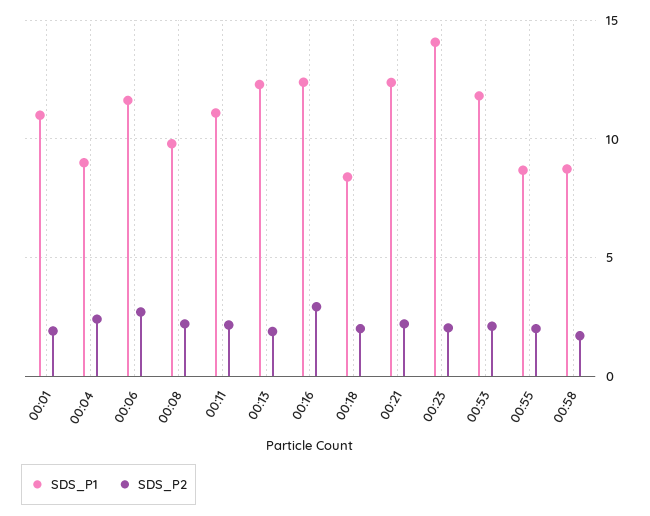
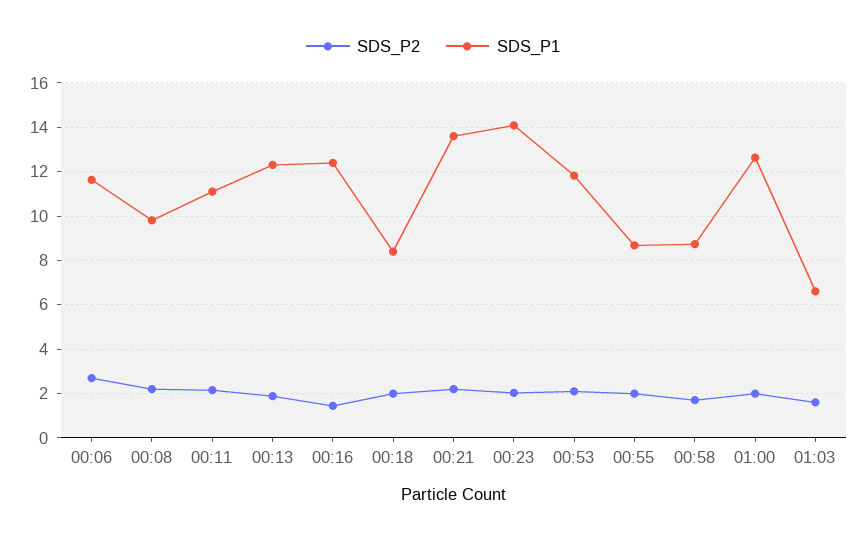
SDS_P1, 00:01: 11 -> none
SDS_P2, 00:01: 2 -> none
SDS_P1, 00:04: 9 -> none
SDS_P2, 00:04: 2.5 -> none
SDS_P2, 00:16: 3 -> 1.5
SDS_P1, 00:21: 12.5 -> 13.5
SDS_P2, 01:00: none -> 2
SDS_P1, 01:00: none -> 12.5
SDS_P2, 01:03: none -> 1.5
SDS_P1, 01:03: none -> 6.5

